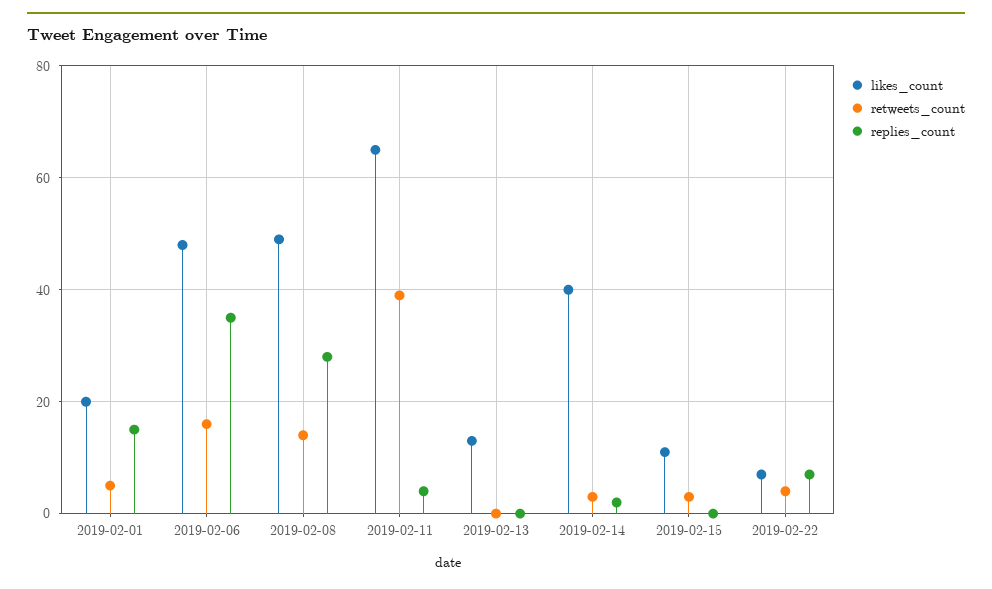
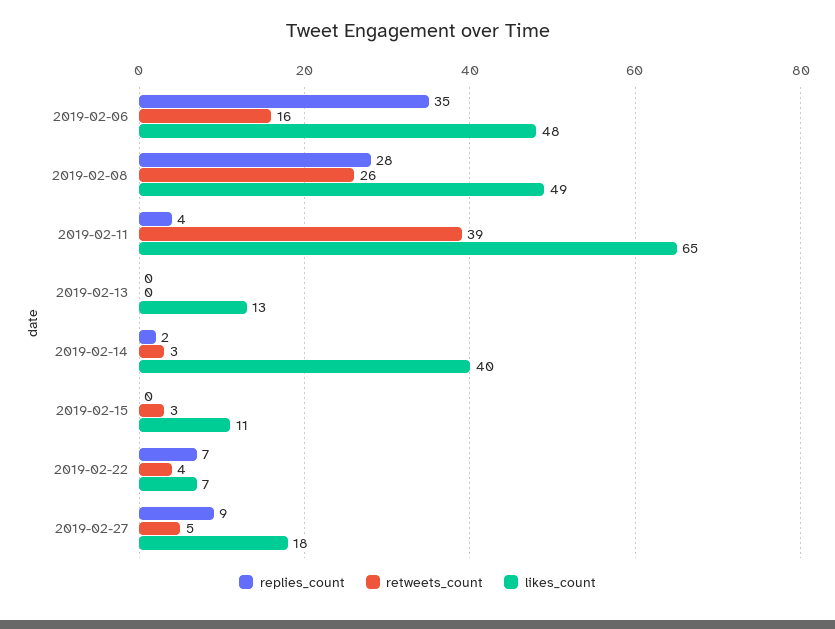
likes_count, 2019-02-01: 20 -> none
retweets_count, 2019-02-01: 5 -> none
replies_count, 2019-02-01: 15 -> none
retweets_count, 2019-02-08: 15 -> 26
replies_count, 2019-02-27: none -> 9
retweets_count, 2019-02-27: none -> 5
likes_count, 2019-02-27: none -> 18

